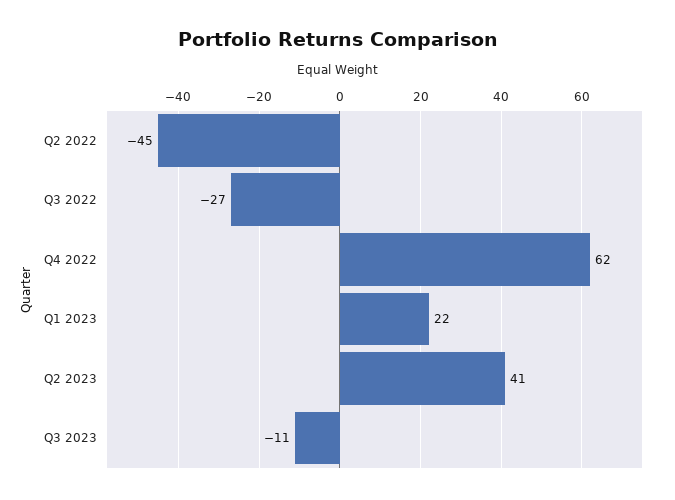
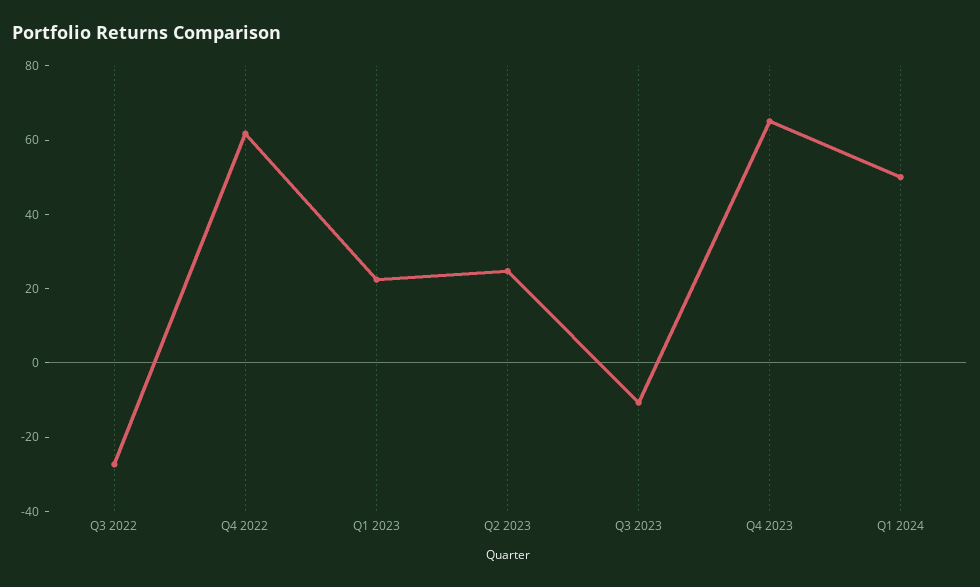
Q2 2022: -45 -> none
Q2 2023: 41 -> 25
Q4 2023: none -> 65
Q1 2024: none -> 50

